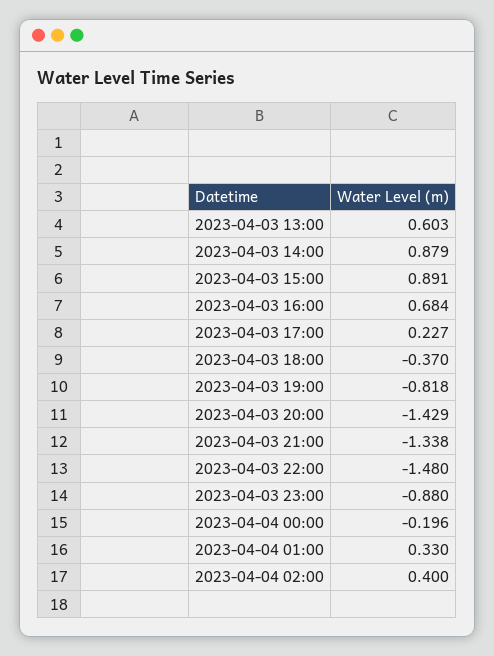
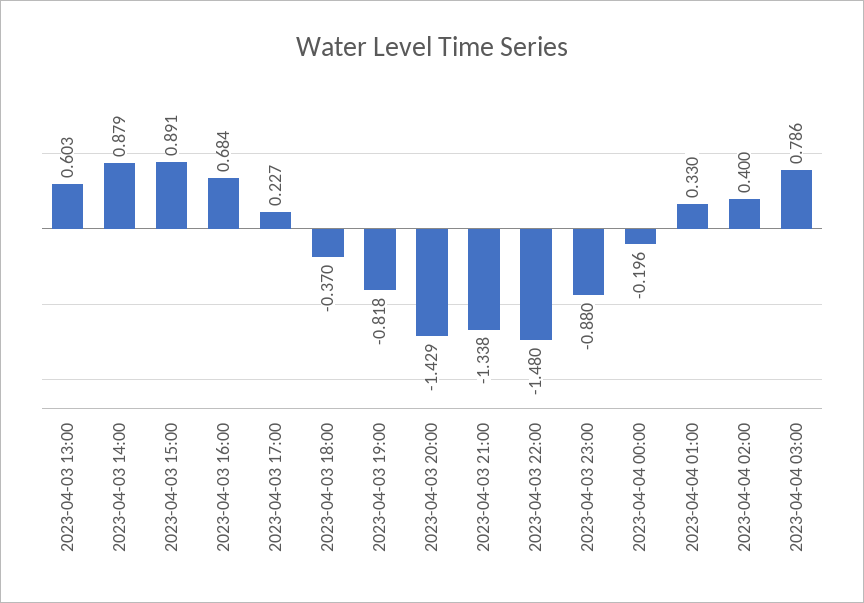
2023-04-04 03:00: none -> 0.786

